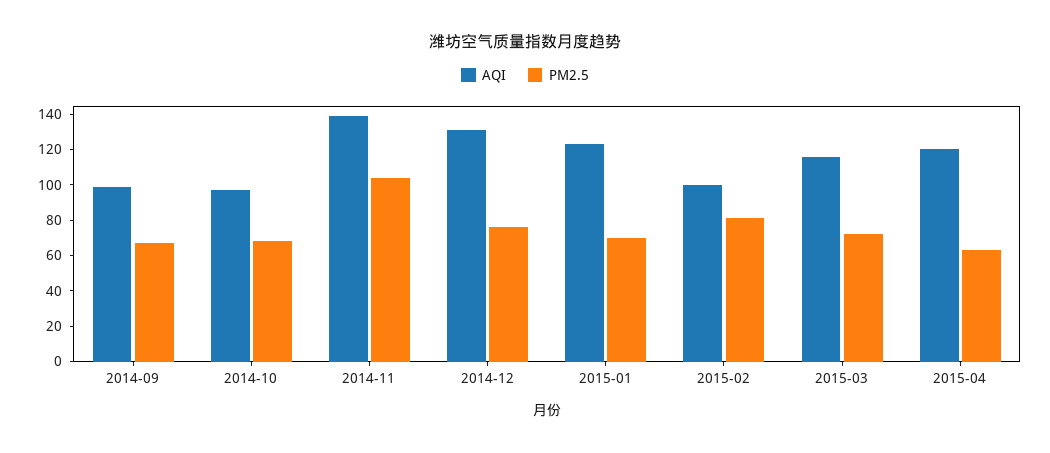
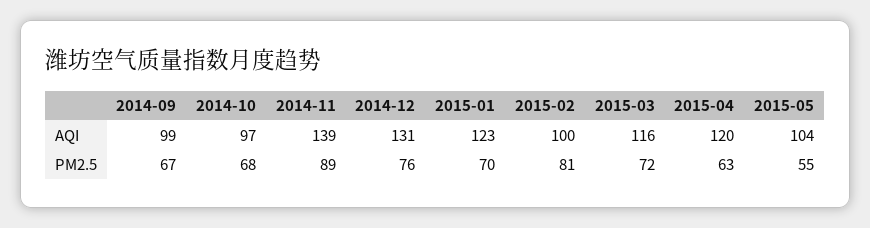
PM2.5, 2014-11: 105 -> 89
AQI, 2015-05: none -> 104
PM2.5, 2015-05: none -> 55

